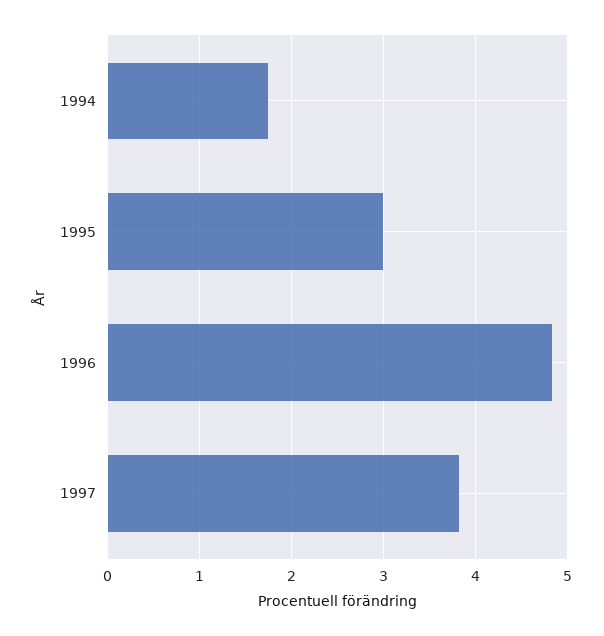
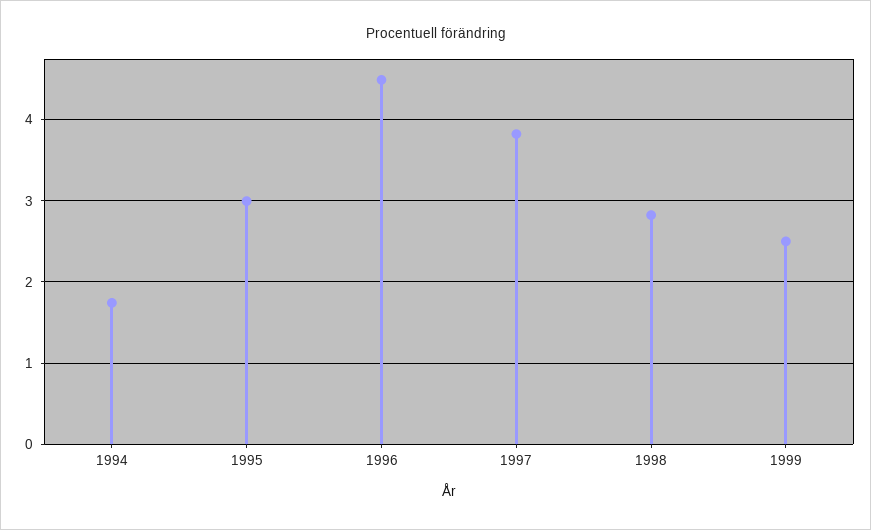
1996: 4.8 -> 4.5
1998: none -> 2.8
1999: none -> 2.5

